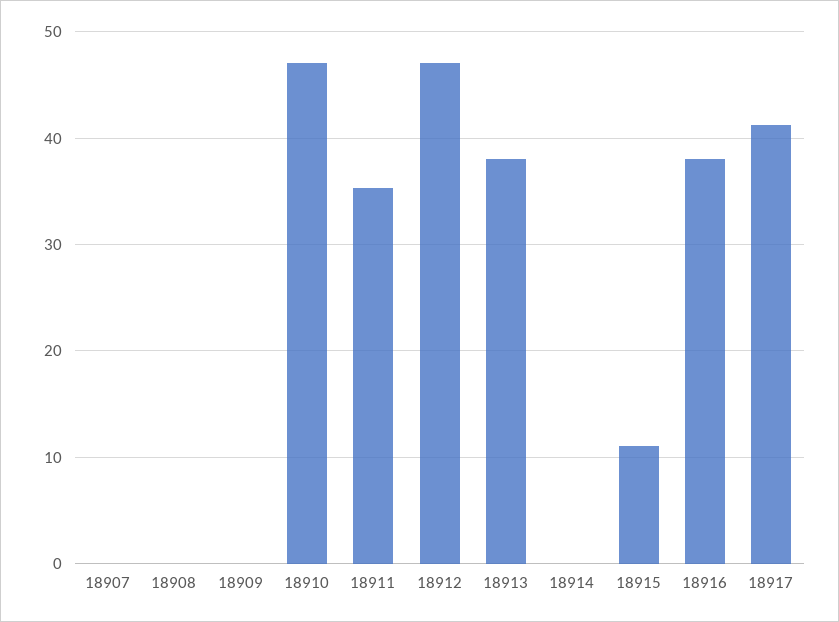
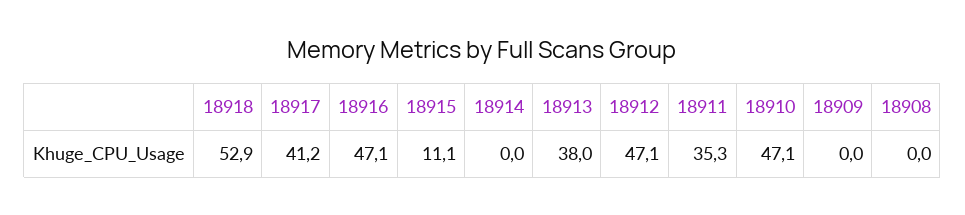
18907: 0 -> none
18916: 38 -> 47.1
18918: none -> 52.9

